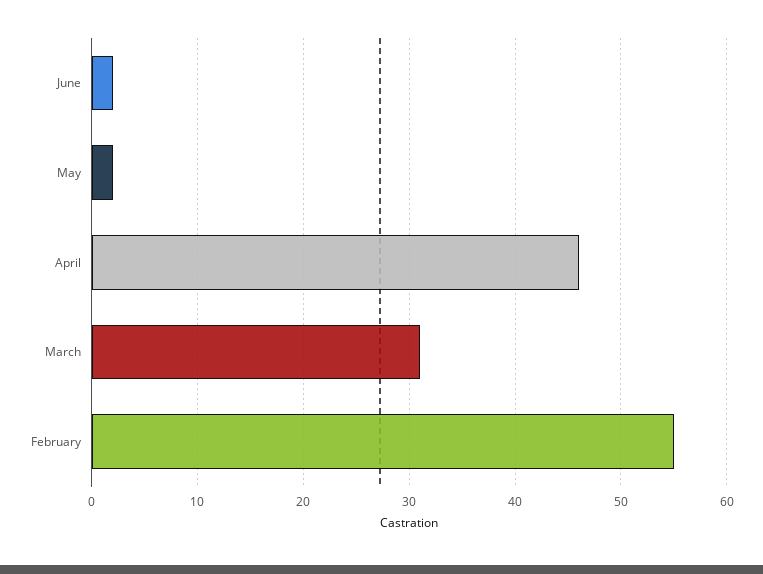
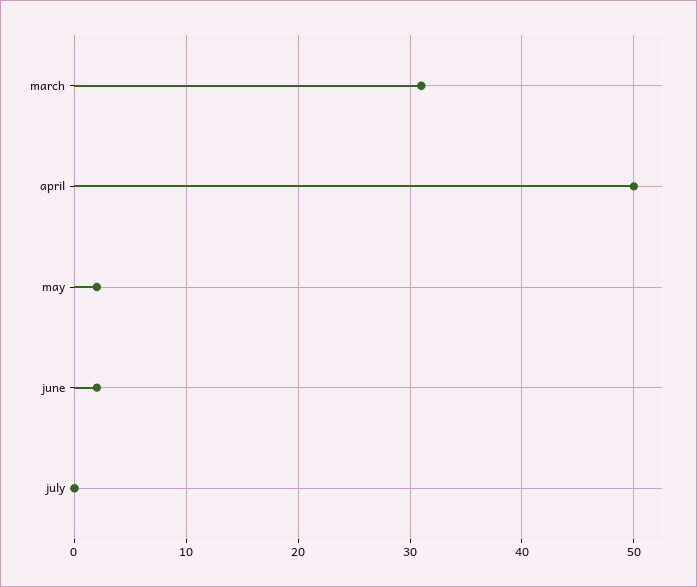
April: 46 -> 50
February: 55 -> none
july: none -> 0

